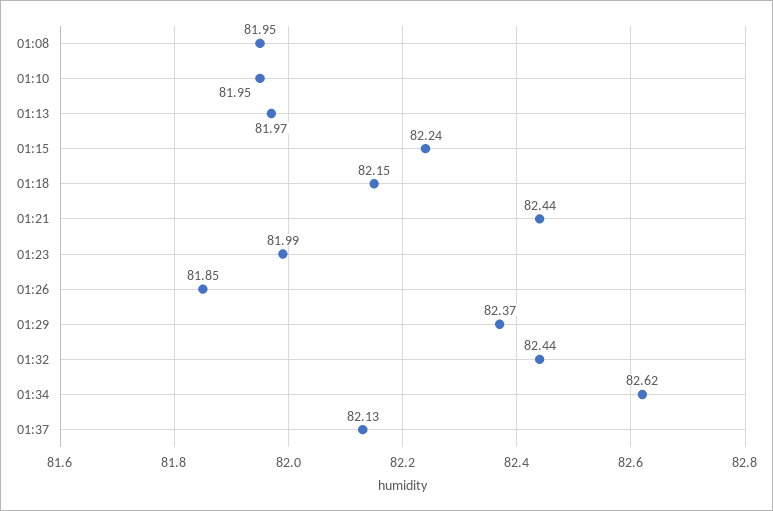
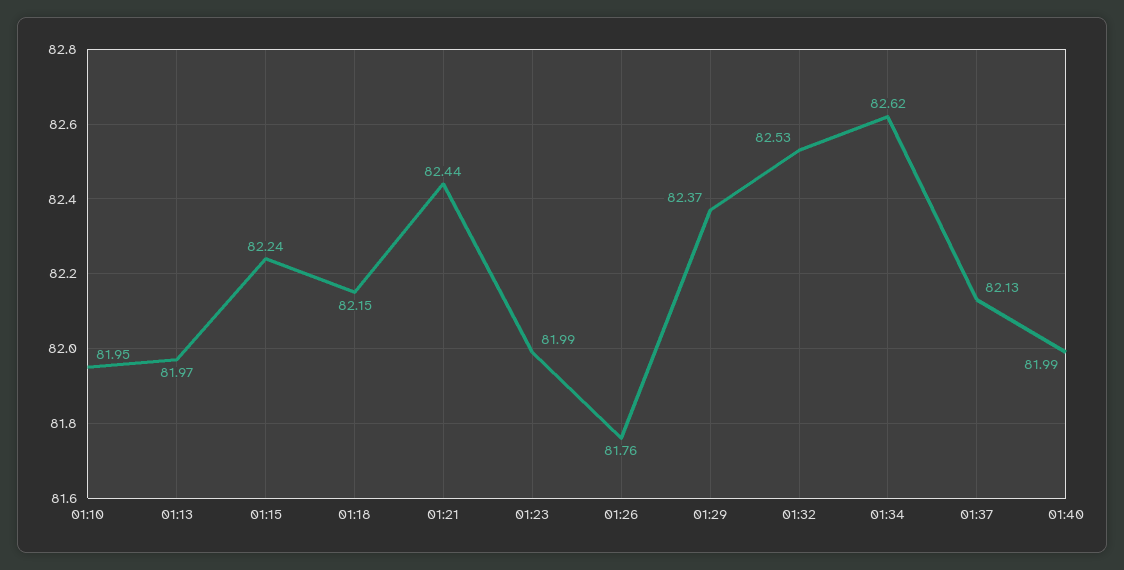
01:08: 81.95 -> none
01:26: 81.85 -> 81.76
01:32: 82.44 -> 82.53
01:40: none -> 81.99

